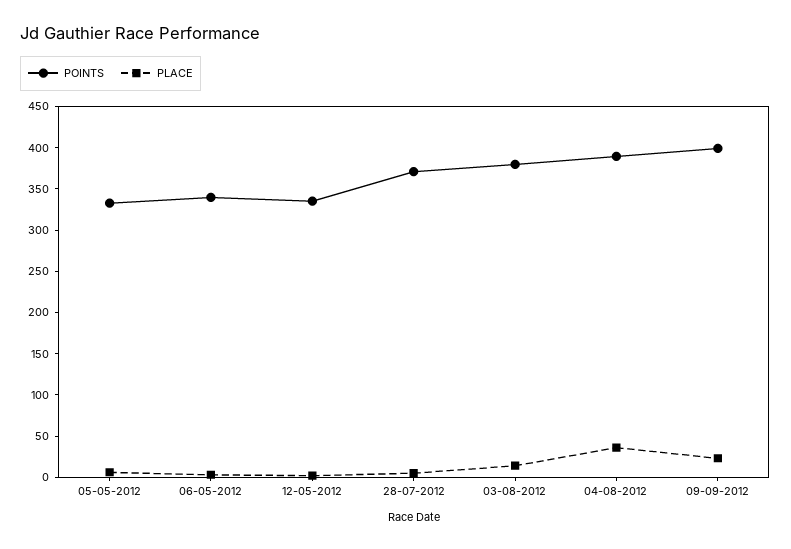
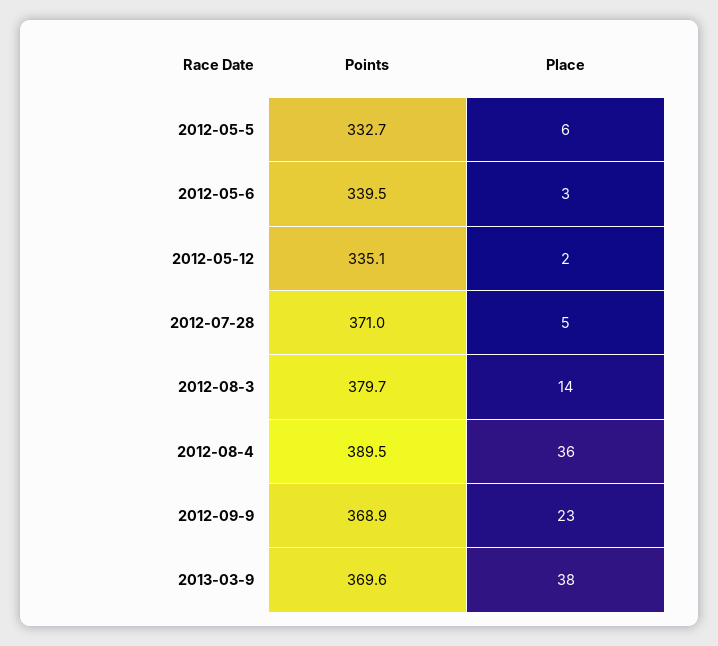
POINTS, 09-09-2012: 400 -> 368.9
POINTS, 2013-03-9: none -> 369.6
PLACE, 2013-03-9: none -> 38

